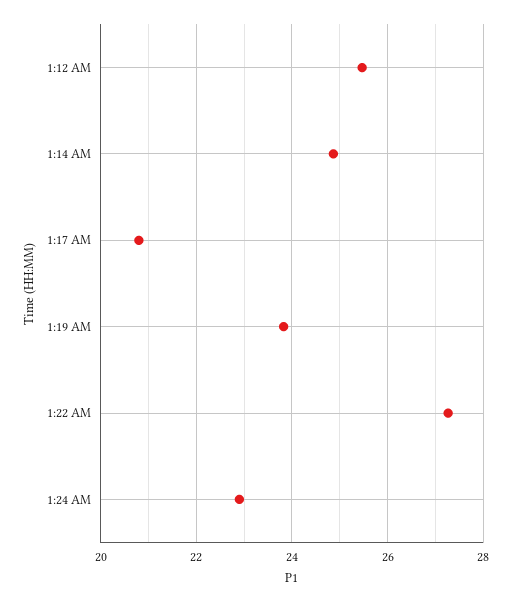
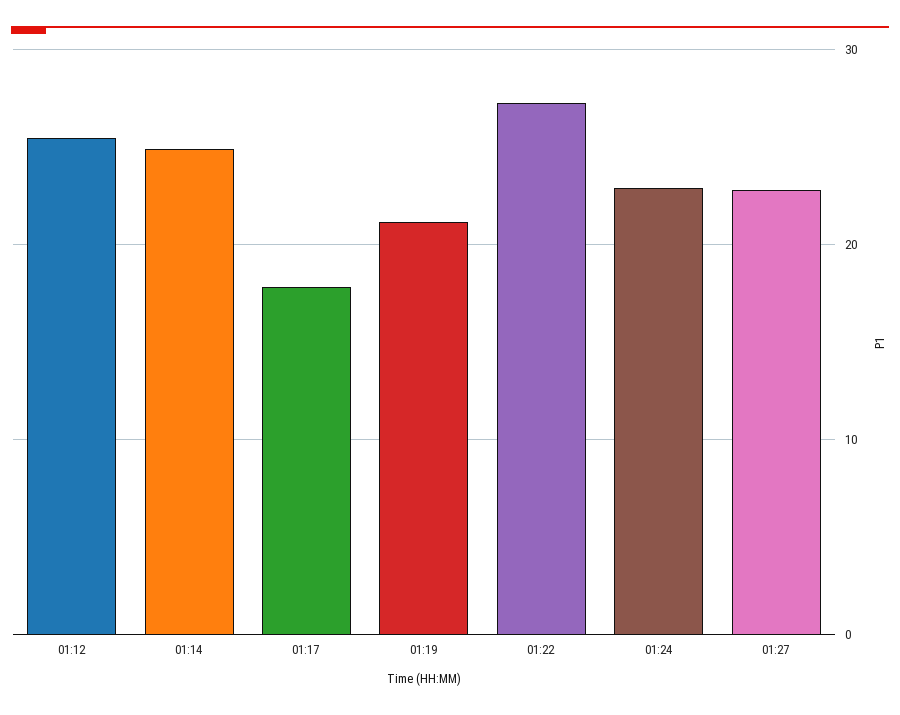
1:17 AM: 20.8 -> 18
1:19 AM: 23.8 -> 21
01:27: none -> 23

